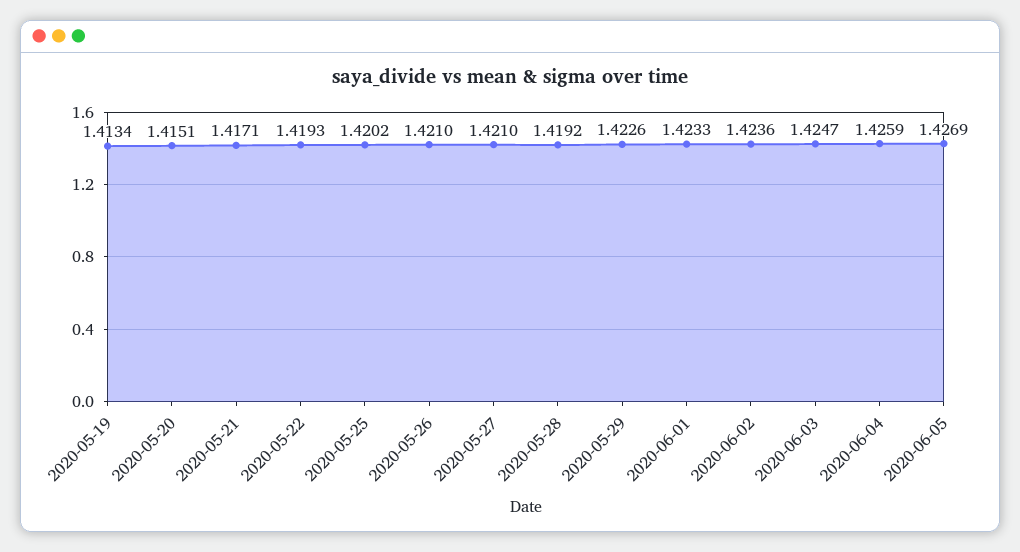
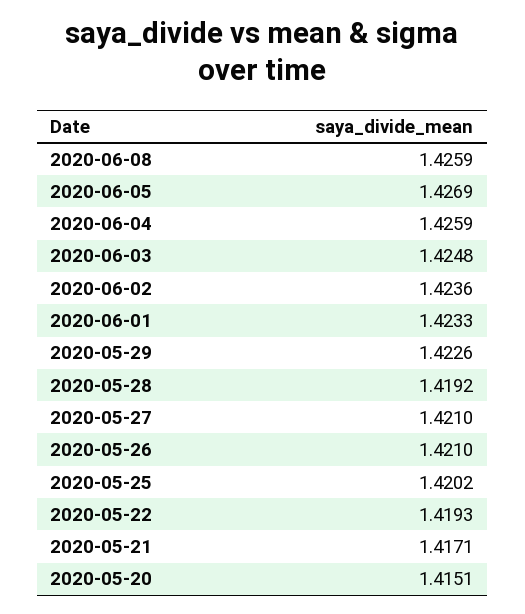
2020-05-19: 1.4134 -> none
2020-06-03: 1.4247 -> 1.4248
2020-06-08: none -> 1.4259

